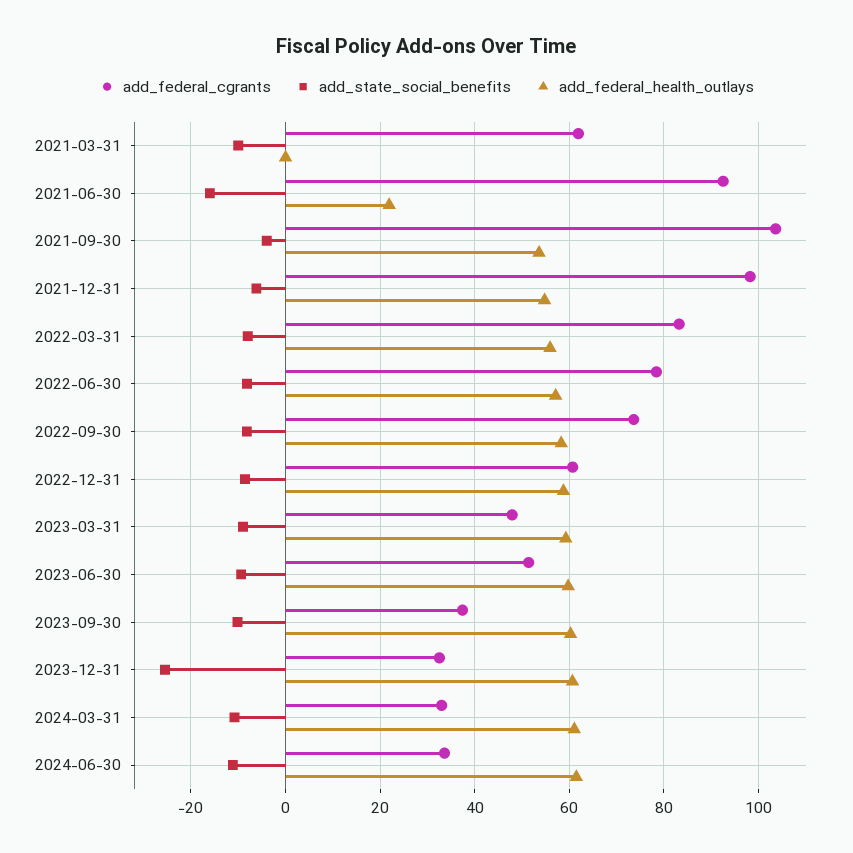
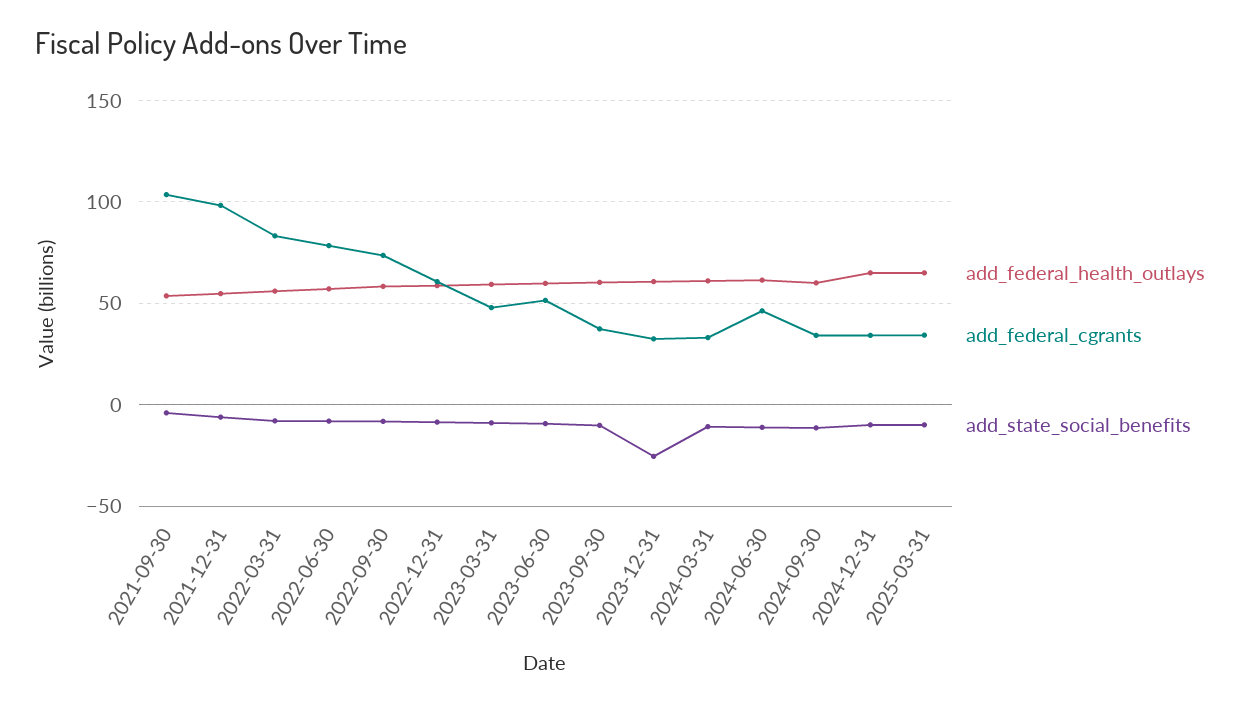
add_federal_cgrants, 2021-03-31: 62 -> none
add_state_social_benefits, 2021-03-31: -10 -> none
add_federal_health_outlays, 2021-03-31: 0 -> none
add_federal_cgrants, 2021-06-30: 92 -> none
add_state_social_benefits, 2021-06-30: -16 -> none
add_federal_health_outlays, 2021-06-30: 22 -> none
add_federal_cgrants, 2024-06-30: 34 -> 45
add_federal_health_outlays, 2024-09-30: none -> 60
add_federal_cgrants, 2024-09-30: none -> 35
add_state_social_benefits, 2024-09-30: none -> -10
add_federal_health_outlays, 2024-12-31: none -> 65
add_federal_cgrants, 2024-12-31: none -> 35
add_state_social_benefits, 2024-12-31: none -> -10
add_federal_health_outlays, 2025-03-31: none -> 65
add_federal_cgrants, 2025-03-31: none -> 35
add_state_social_benefits, 2025-03-31: none -> -10

